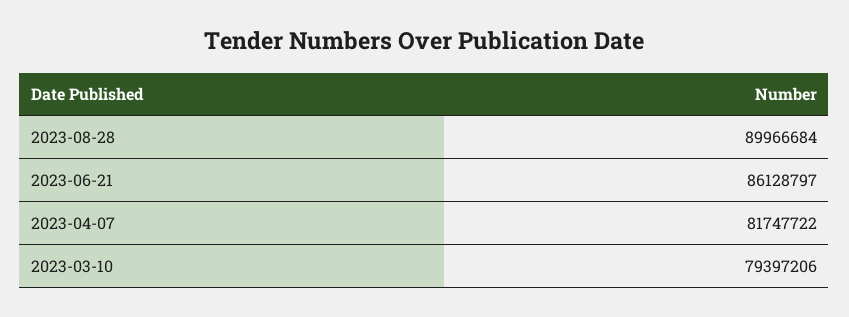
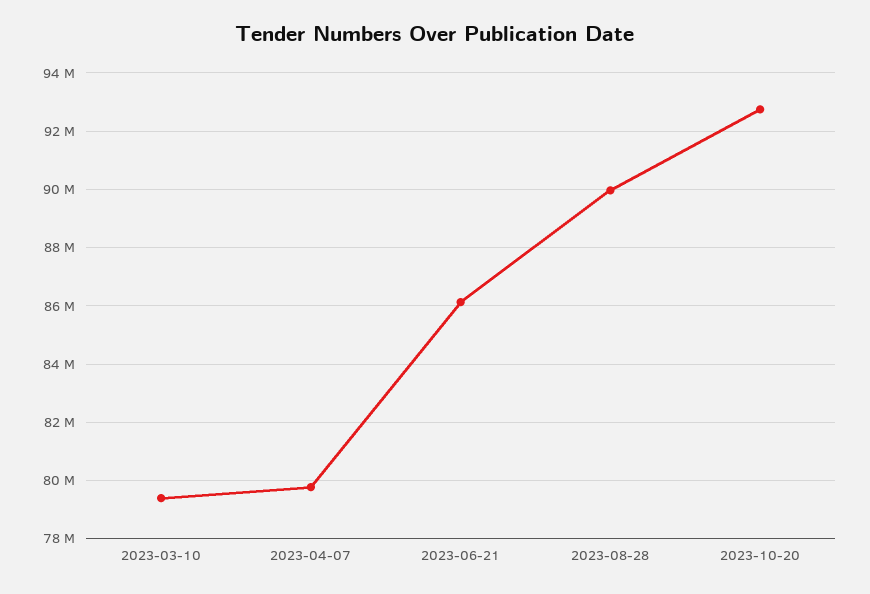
2023-04-07: 81747722 -> 79750000
2023-10-20: none -> 92750000

